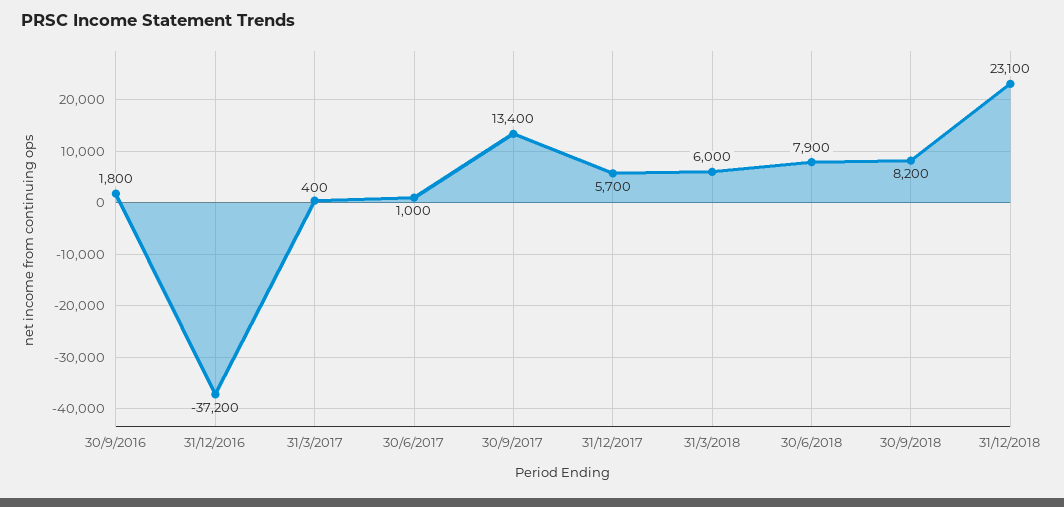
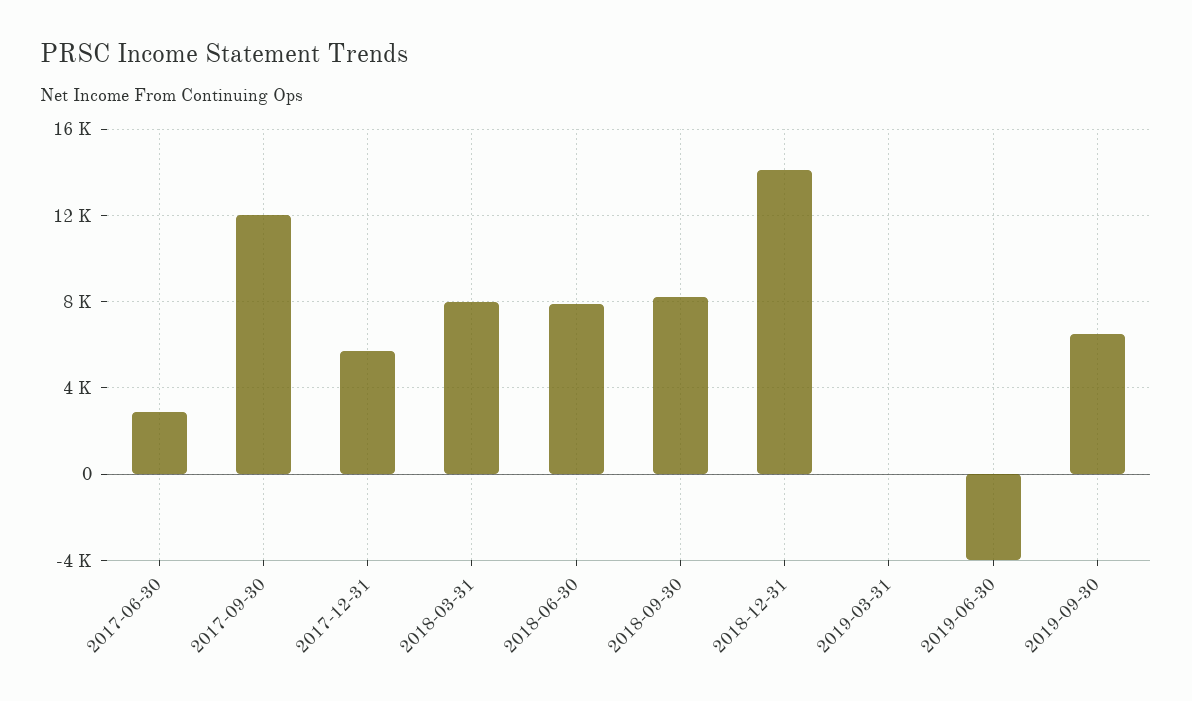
30/9/2016: 1800 -> none
31/12/2016: -37200 -> none
31/3/2017: 400 -> none
30/6/2017: 1000 -> 3000
30/9/2017: 13400 -> 12000
31/3/2018: 6000 -> 8000
31/12/2018: 23100 -> 14000
2019-03-31: none -> 0
2019-06-30: none -> -4000
2019-09-30: none -> 6500

